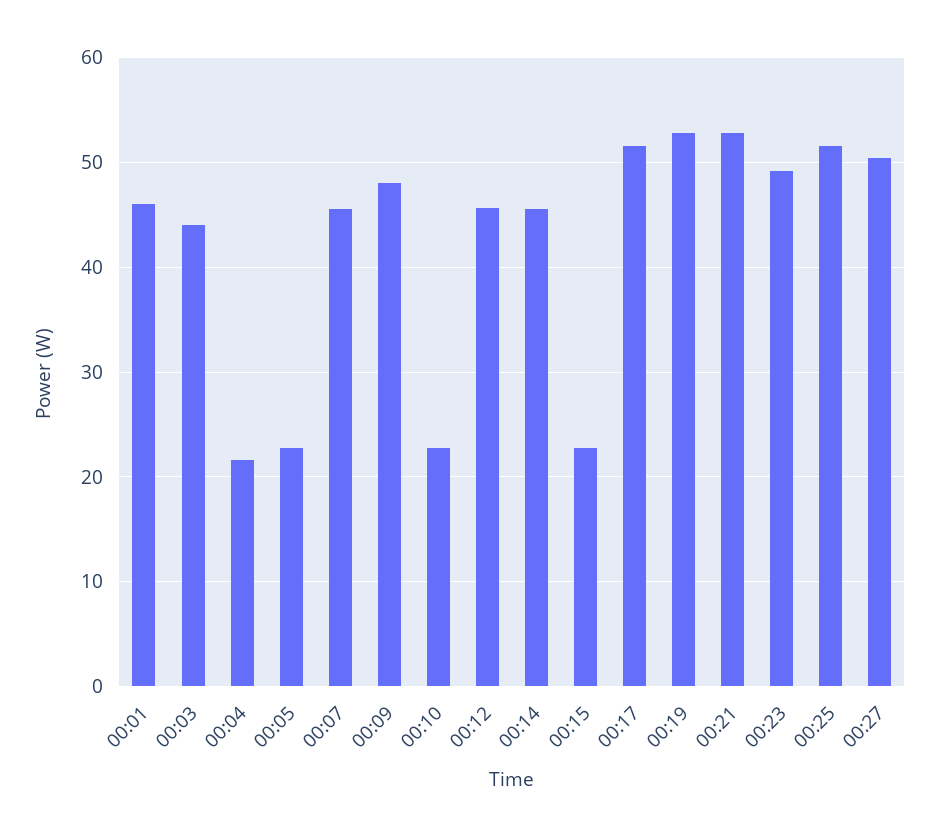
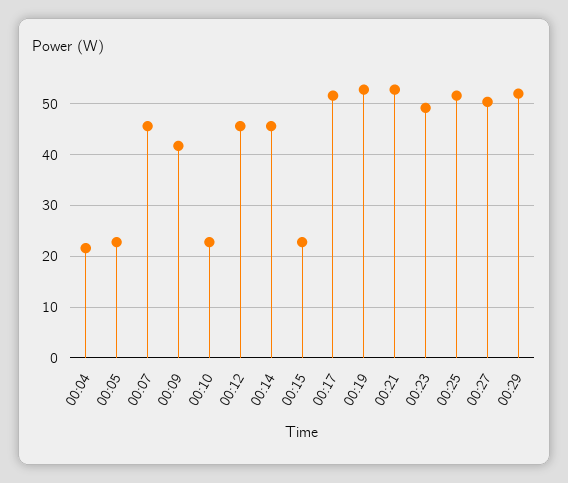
00:01: 46 -> none
00:03: 44 -> none
00:09: 48 -> 42
00:29: none -> 52

